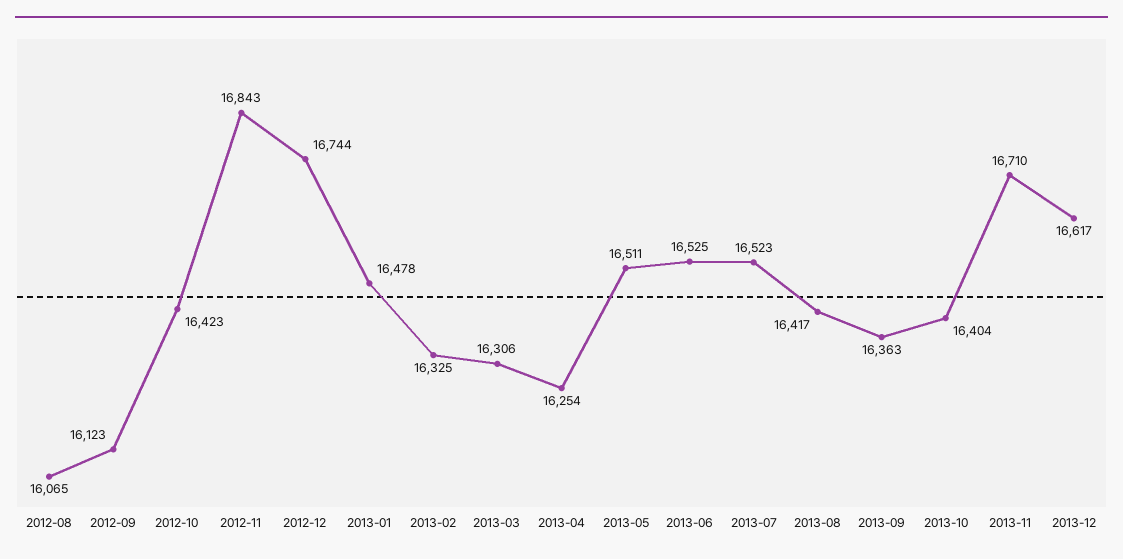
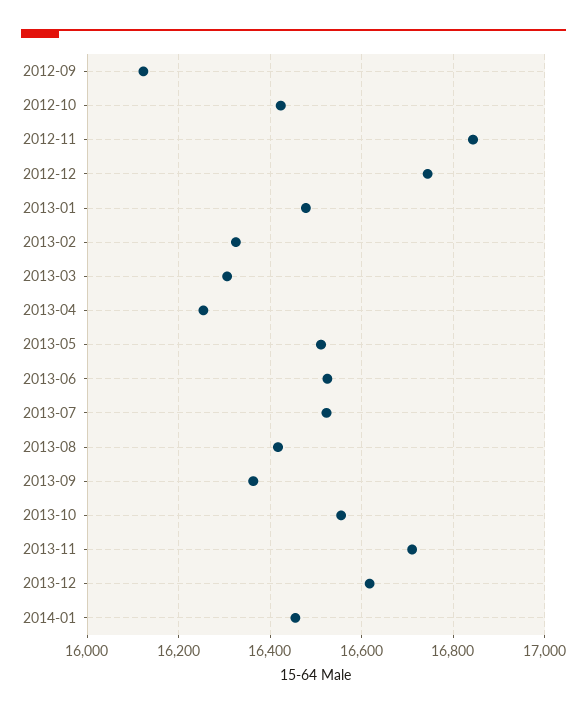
2012-08: 16065 -> none
2013-10: 16404 -> 16560
2014-01: none -> 16460

